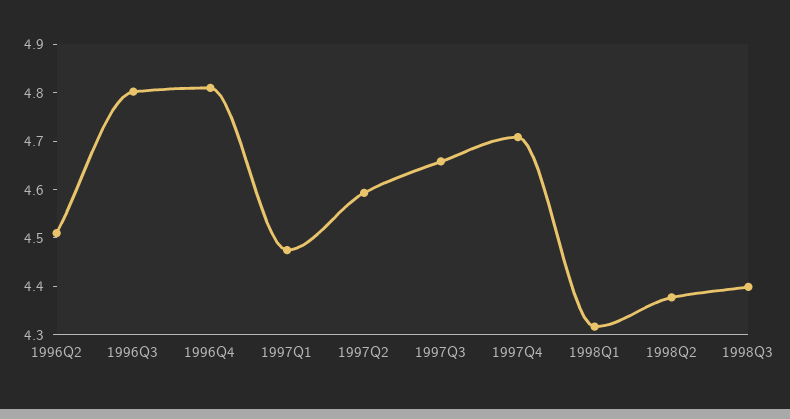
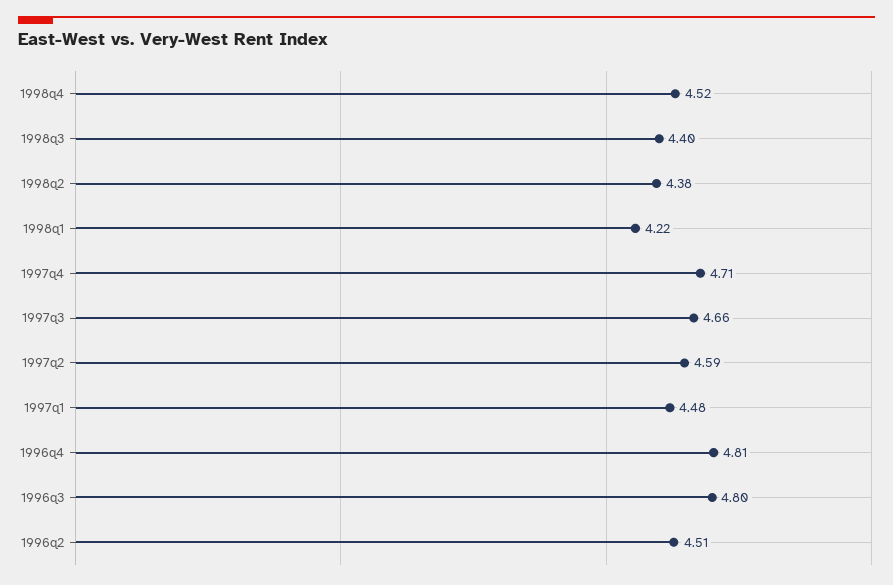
1998Q1: 4.32 -> 4.22
1998q4: none -> 4.52

